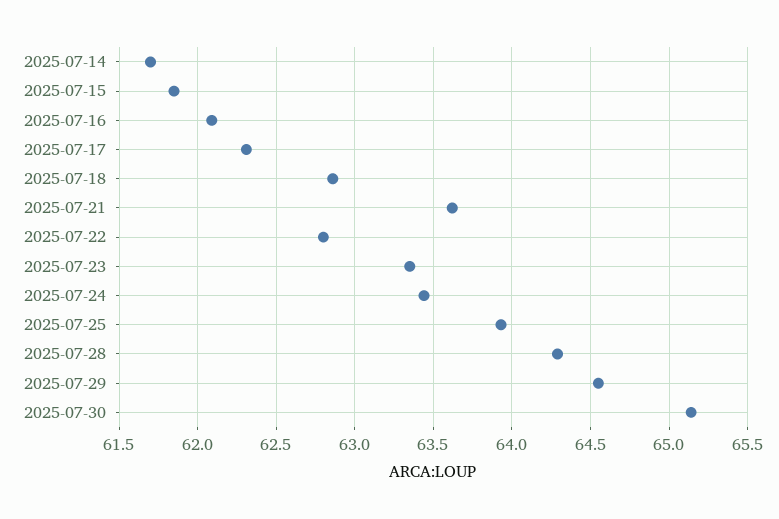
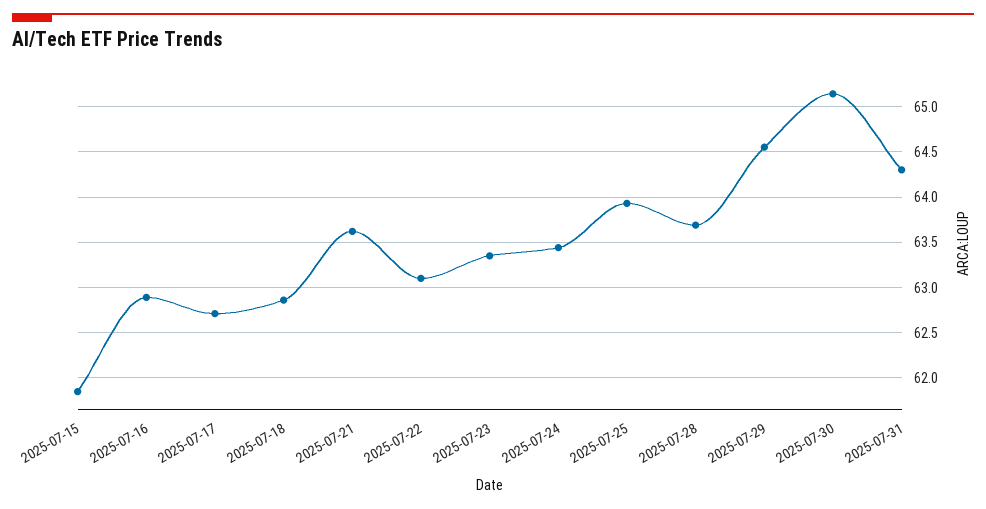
2025-07-14: 61.7 -> none
2025-07-16: 62.1 -> 62.9
2025-07-17: 62.3 -> 62.7
2025-07-22: 62.8 -> 63.1
2025-07-28: 64.3 -> 63.7
2025-07-31: none -> 64.3

